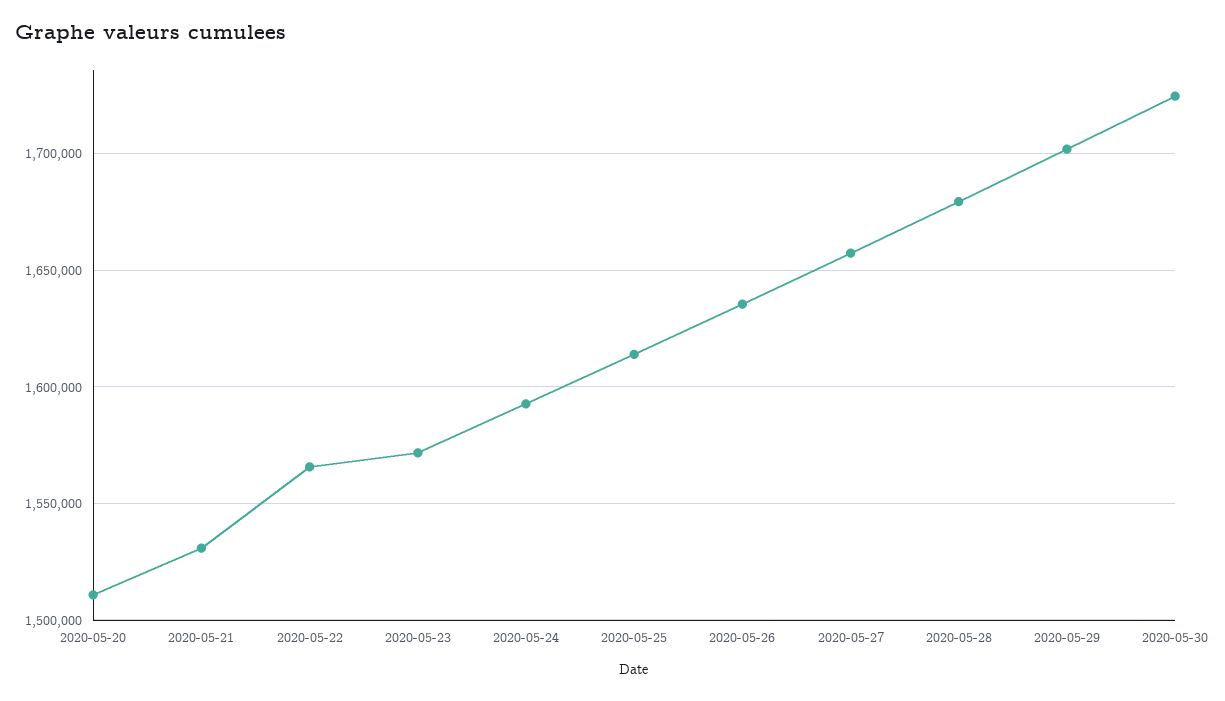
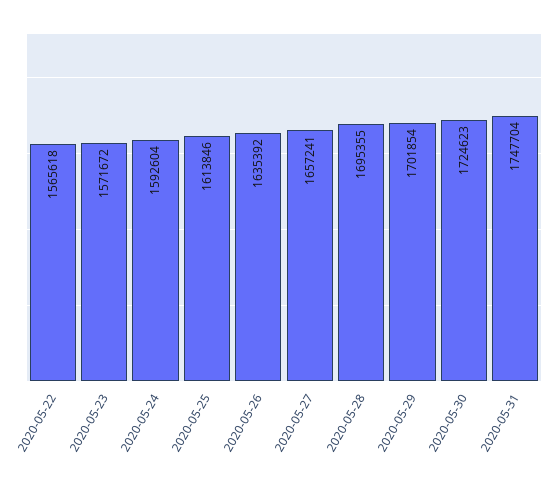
2020-05-20: 1510000 -> none
2020-05-21: 1530000 -> none
2020-05-28: 1680000 -> 1695355
2020-05-31: none -> 1747704

